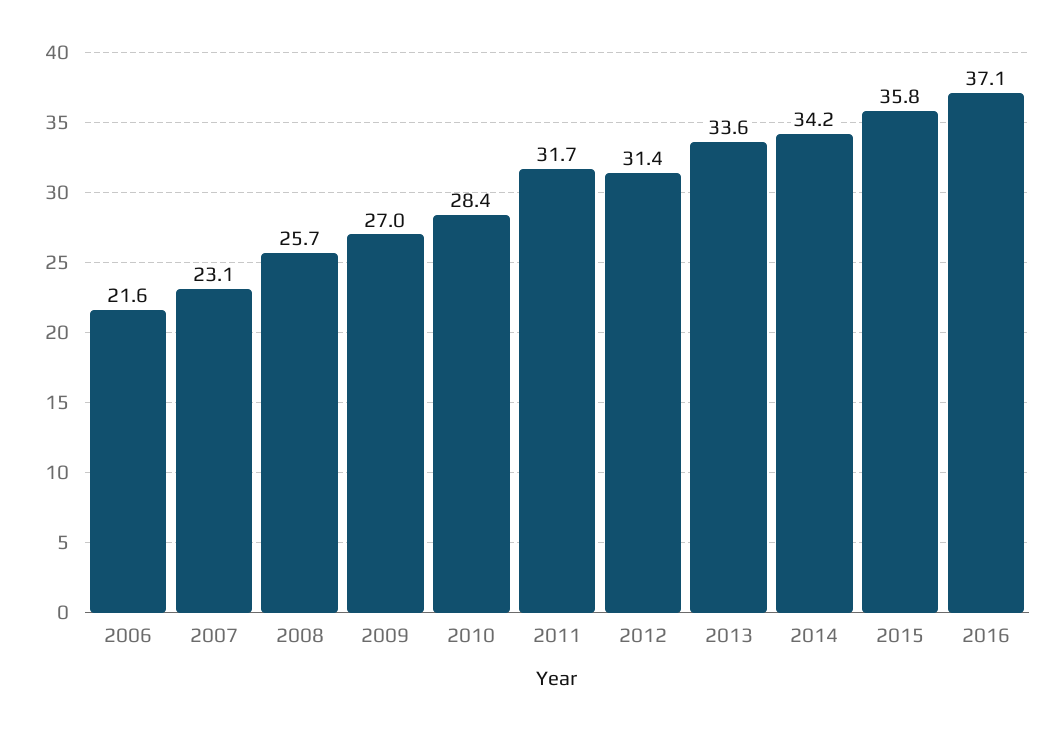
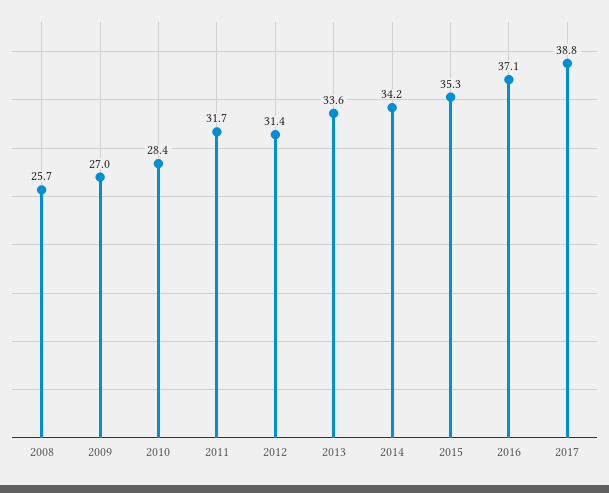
2006: 21.6 -> none
2007: 23.1 -> none
2015: 35.8 -> 35.3
2017: none -> 38.8

